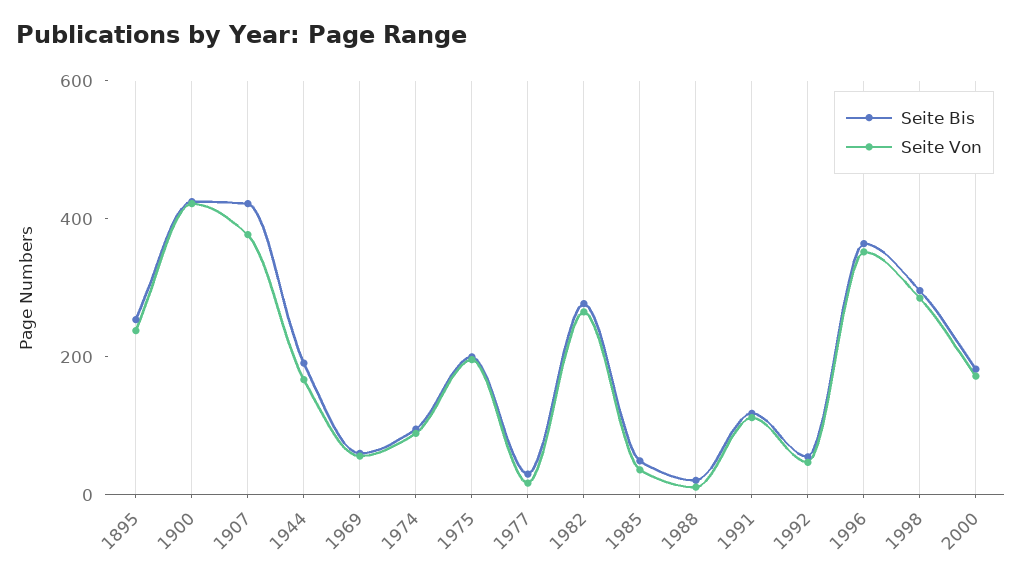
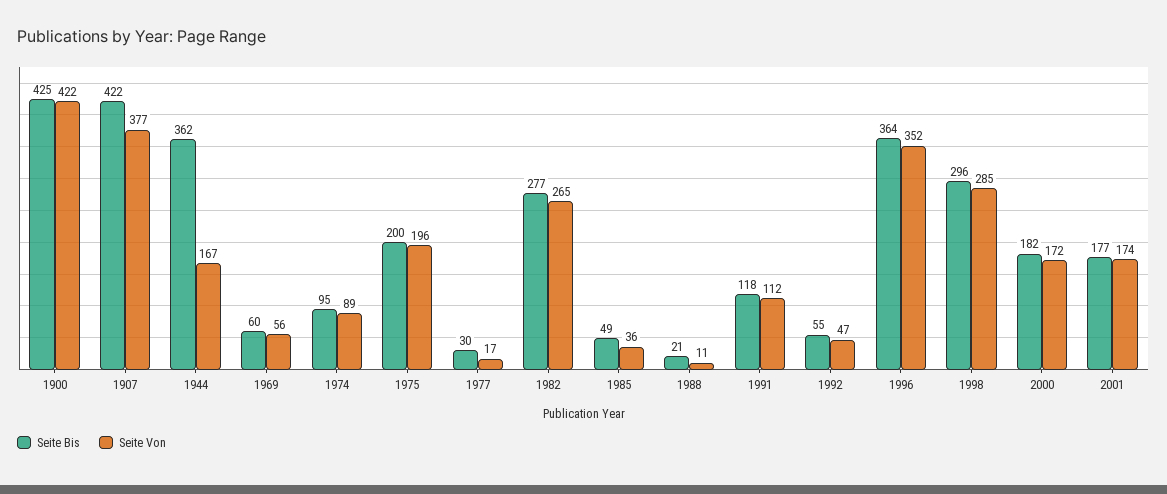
Seite Bis, 1895: 250 -> none
Seite Von, 1895: 250 -> none
Seite Bis, 1944: 200 -> 362
Seite Bis, 2001: none -> 177
Seite Von, 2001: none -> 174

